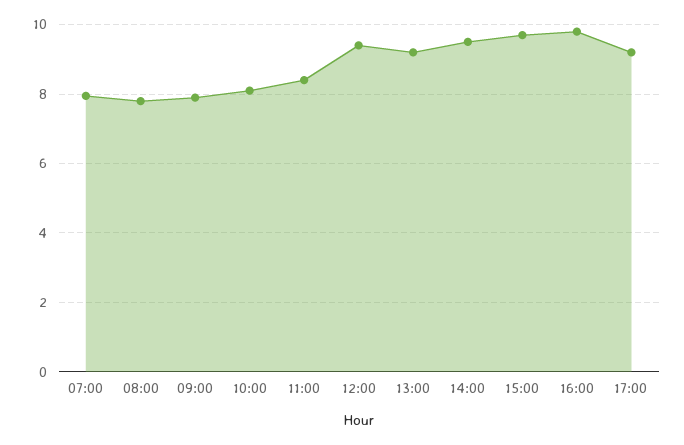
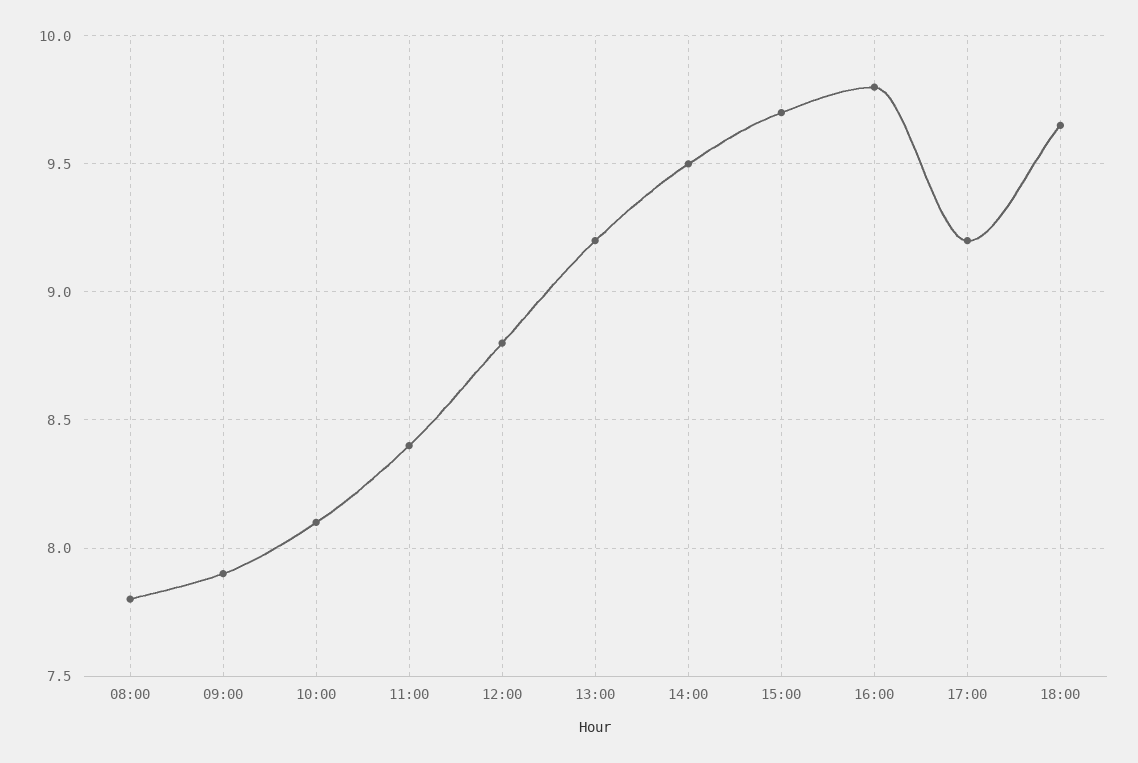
07:00: 8 -> none
12:00: 9.4 -> 8.8
18:00: none -> 9.65

